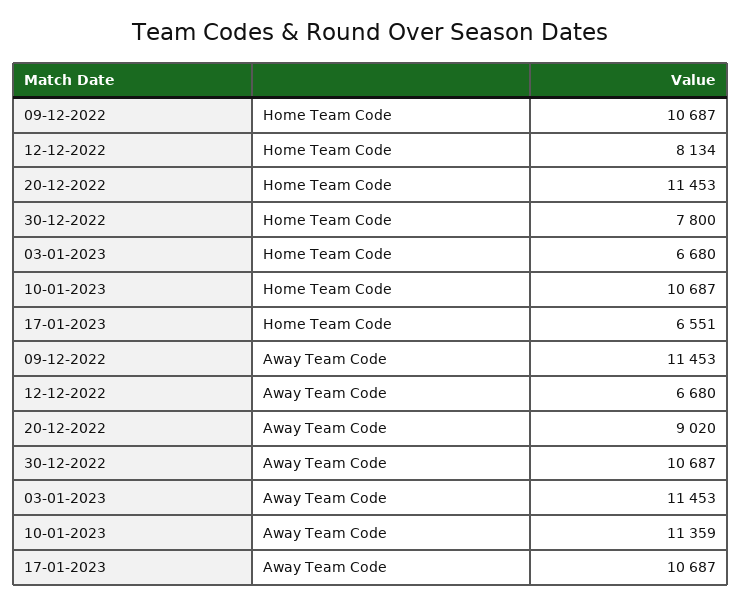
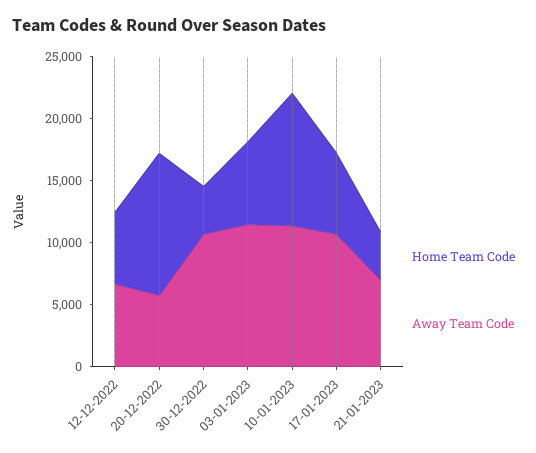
Home Team Code, 09-12-2022: 10687 -> none
Home Team Code, 12-12-2022: 8134 -> 6000
Home Team Code, 30-12-2022: 7800 -> 4000
Away Team Code, 09-12-2022: 11453 -> none
Away Team Code, 20-12-2022: 9020 -> 6000
Home Team Code, 21-01-2023: none -> 4000
Away Team Code, 21-01-2023: none -> 7000

